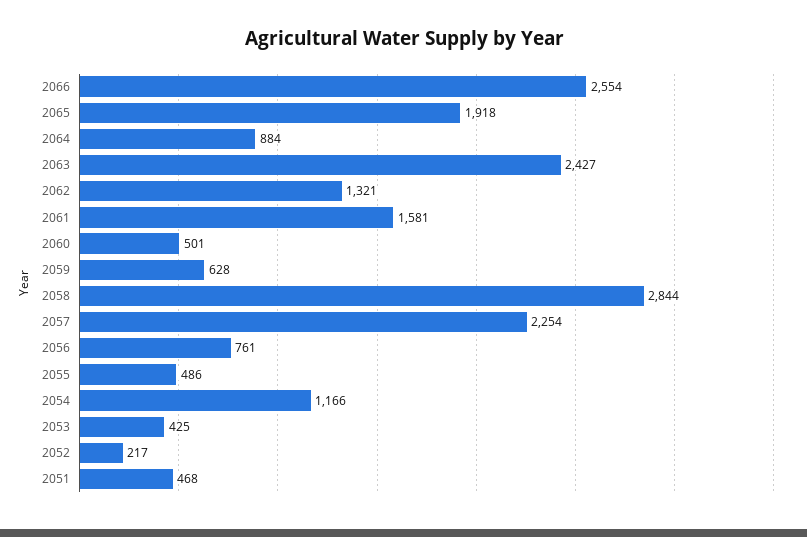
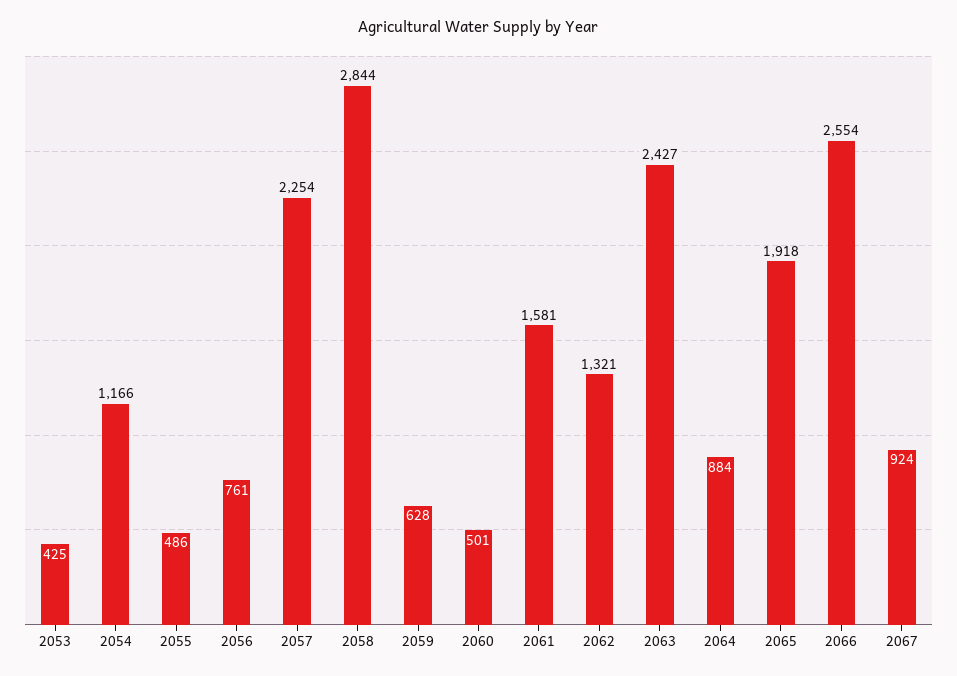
2052: 217 -> none
2051: 468 -> none
2067: none -> 924

